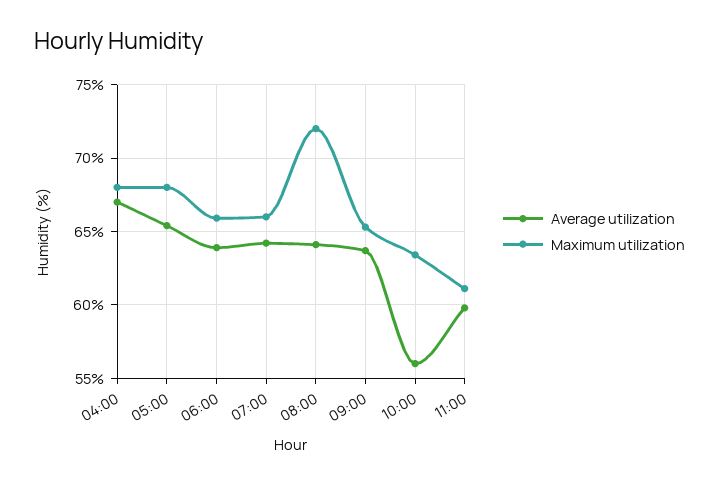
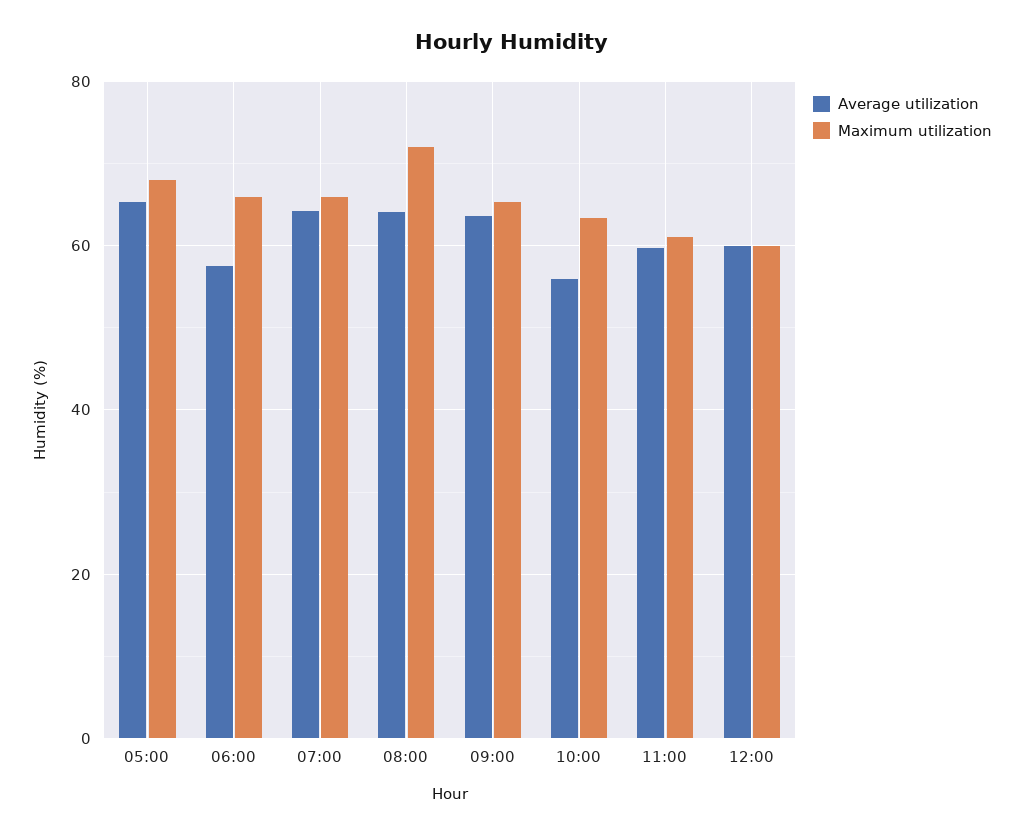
Average utilization, 04:00: 67 -> none
Maximum utilization, 04:00: 68 -> none
Average utilization, 06:00: 64 -> 58
Average utilization, 12:00: none -> 60
Maximum utilization, 12:00: none -> 60

